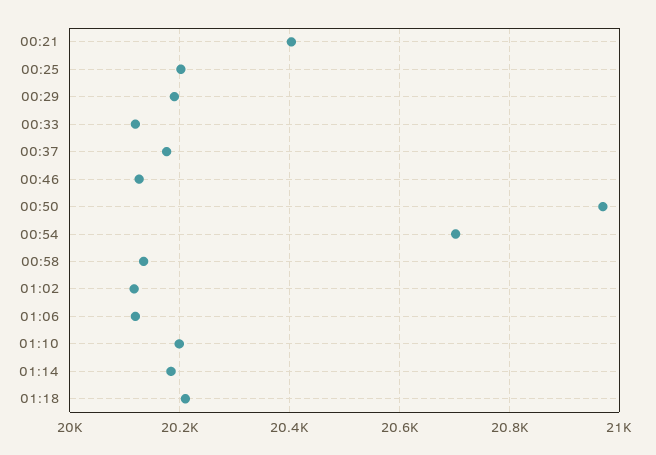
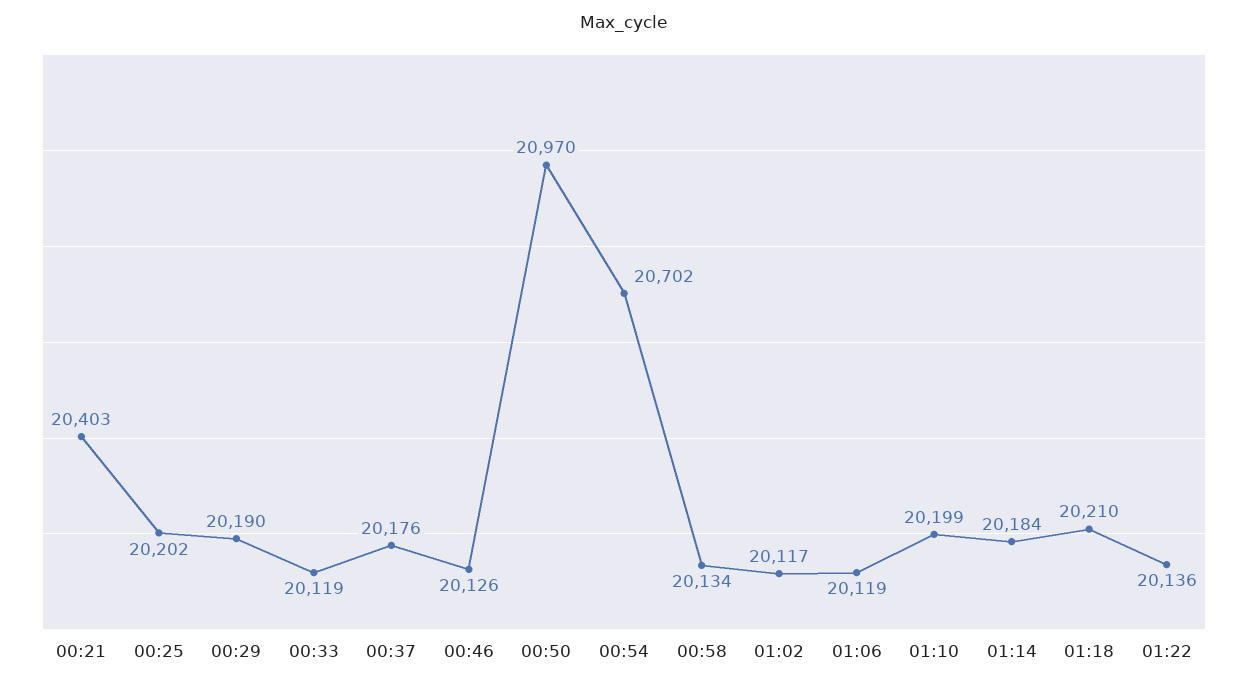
01:22: none -> 20136

